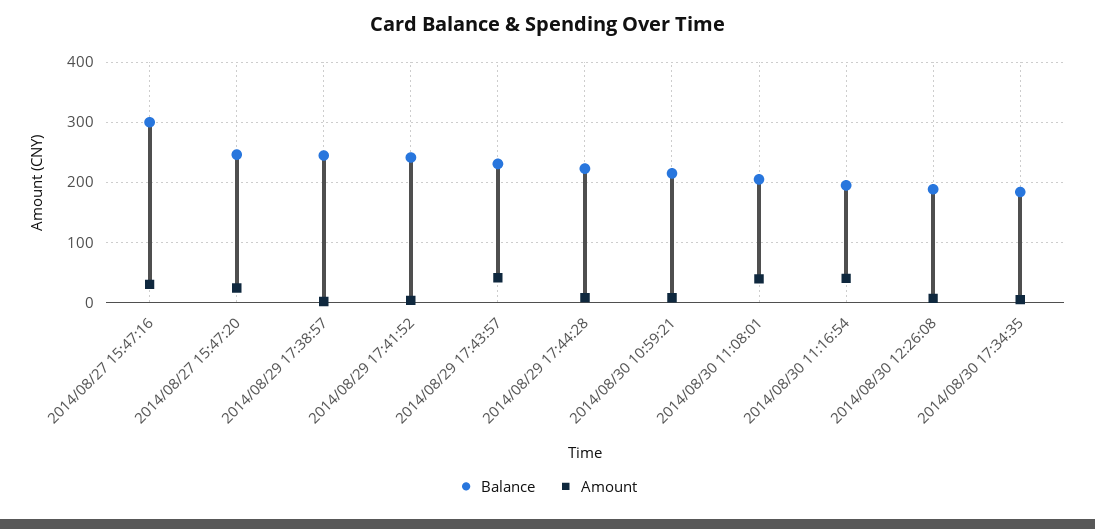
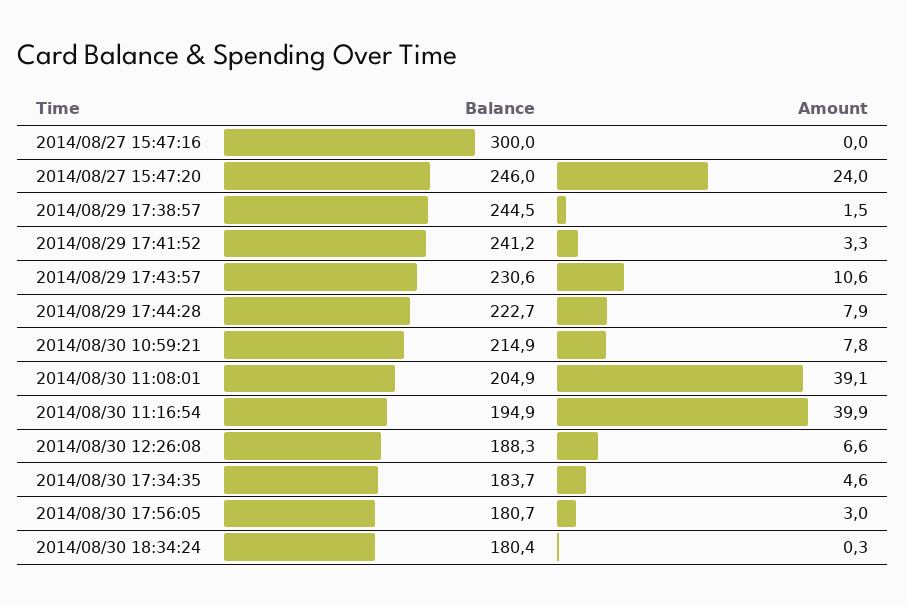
Amount, 2014/08/27 15:47:16: 30 -> 0
Amount, 2014/08/29 17:43:57: 40 -> 10.6
Balance, 2014/08/30 17:56:05: none -> 180.7
Amount, 2014/08/30 17:56:05: none -> 3
Balance, 2014/08/30 18:34:24: none -> 180.4
Amount, 2014/08/30 18:34:24: none -> 0.3

